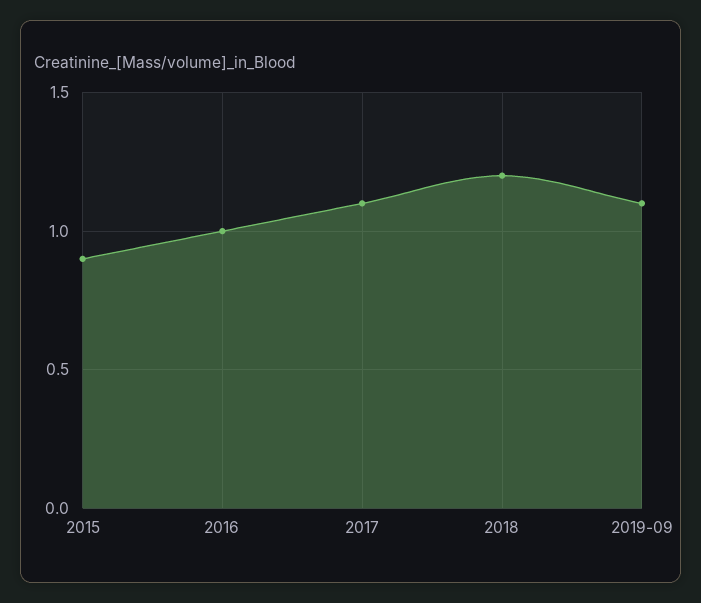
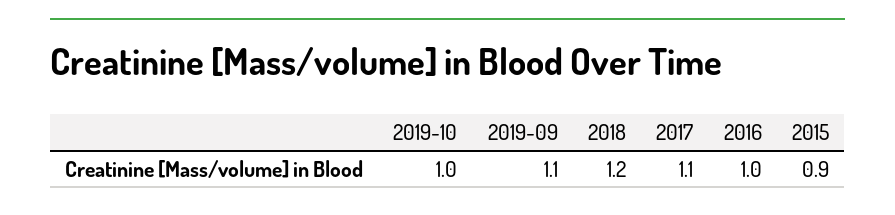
2019-10: none -> 1

